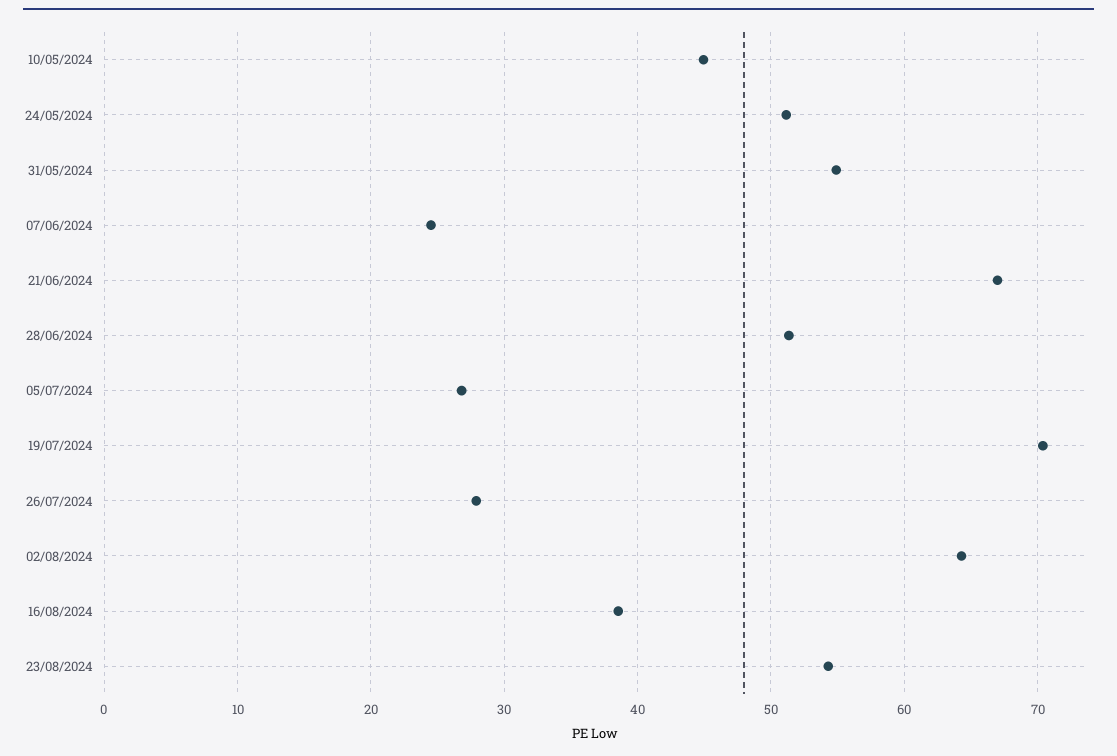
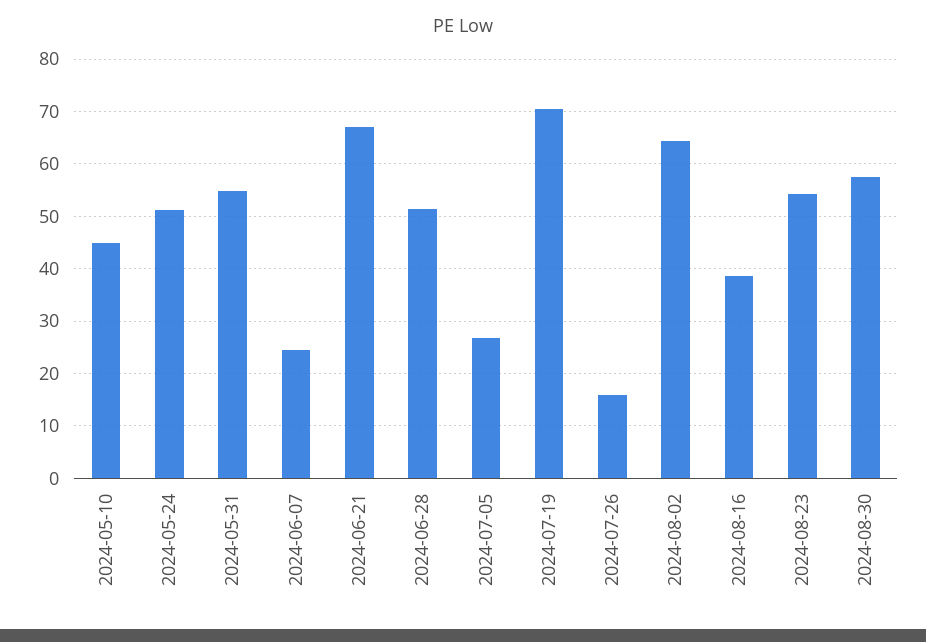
26/07/2024: 28 -> 16
2024-08-30: none -> 58

